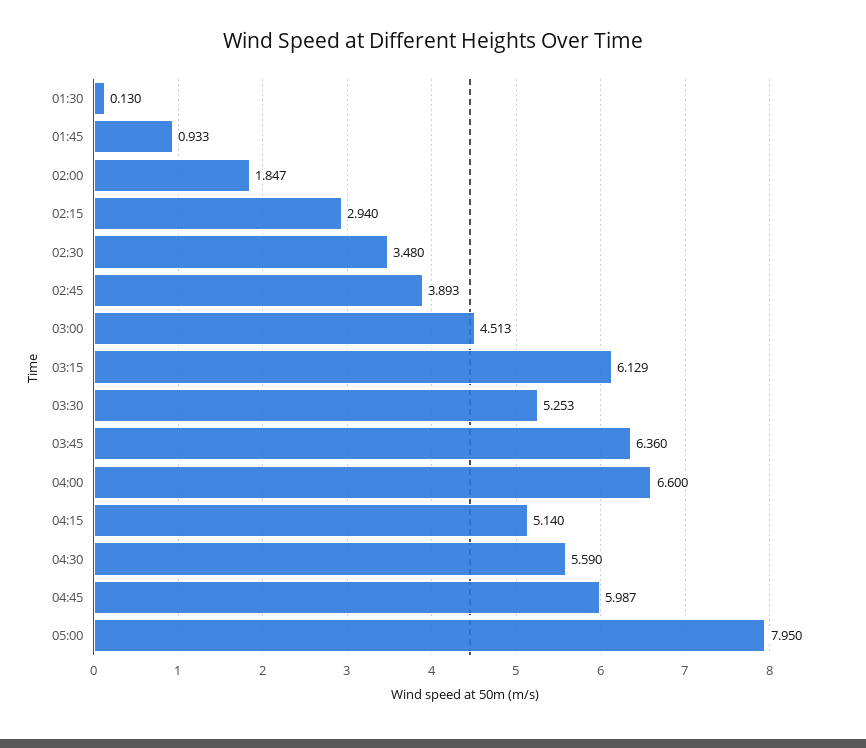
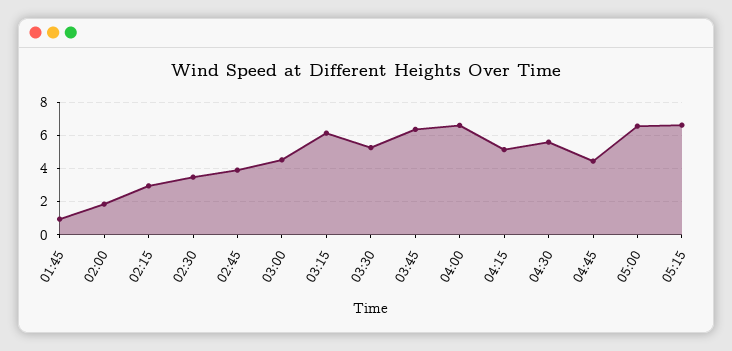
01:30: 0.13 -> none
04:45: 5.987 -> 4.5
05:00: 7.95 -> 6.5
05:15: none -> 6.5

